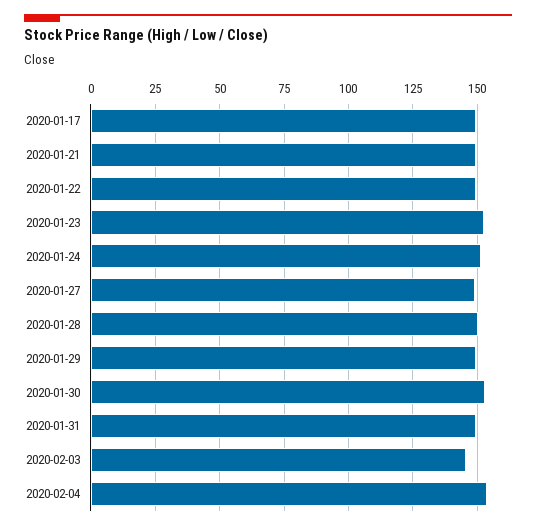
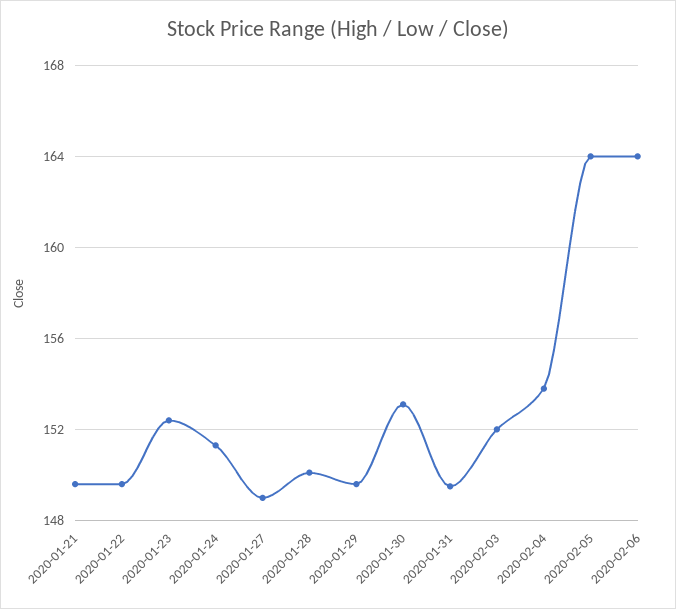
2020-01-17: 150 -> none
2020-02-03: 145 -> 152
2020-02-05: none -> 164
2020-02-06: none -> 164

